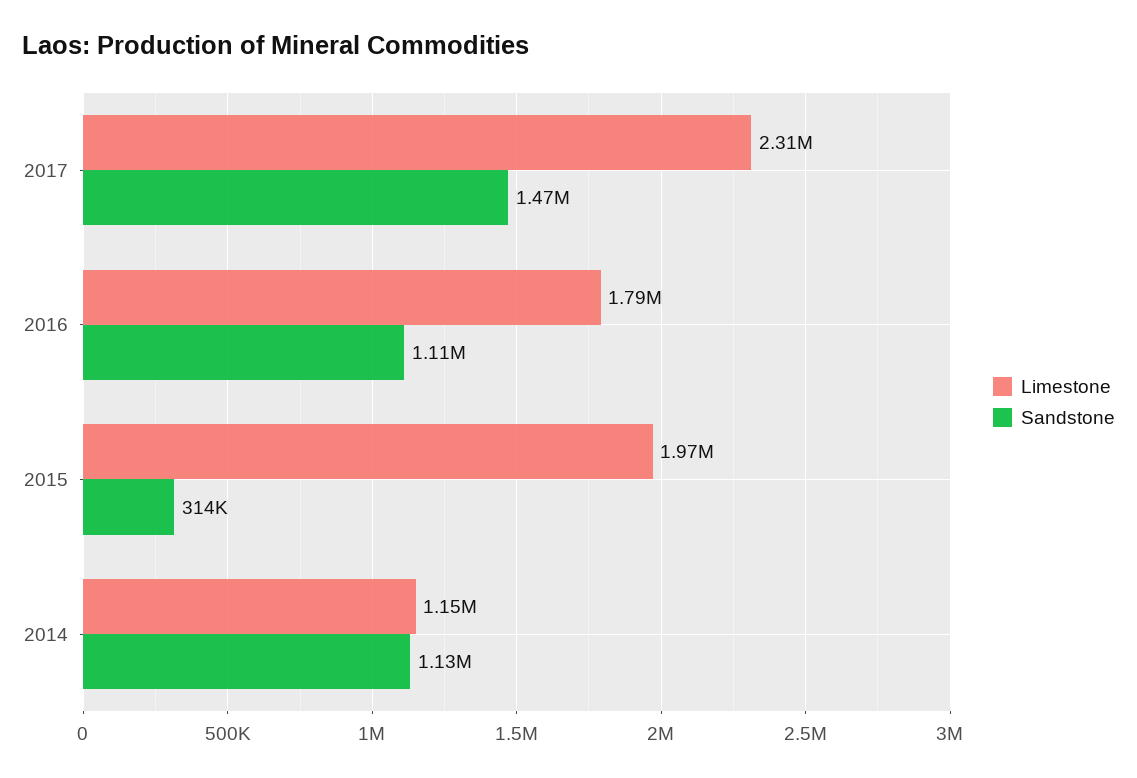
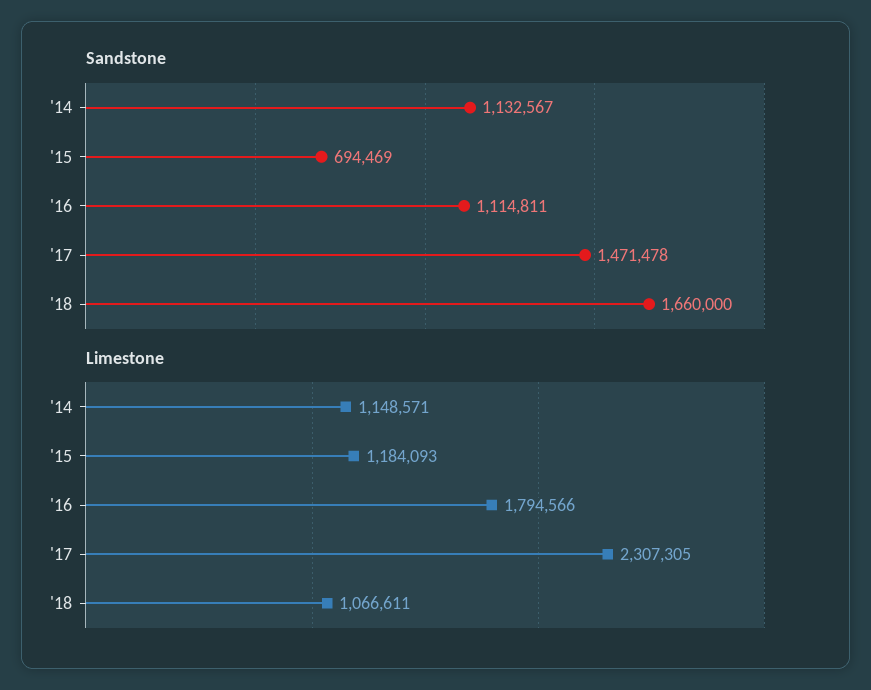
Limestone, 2015: 1970000 -> 1184093
Sandstone, 2015: 314000 -> 694469
Sandstone, '18: none -> 1660000
Limestone, '18: none -> 1066611

